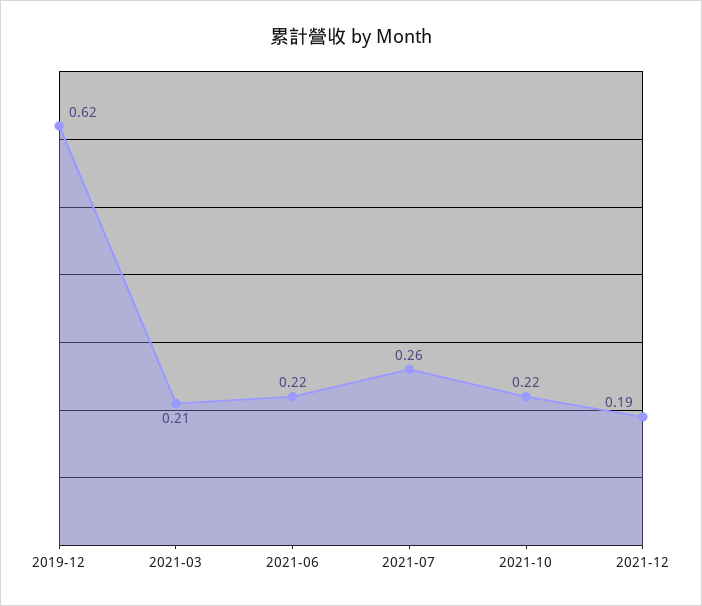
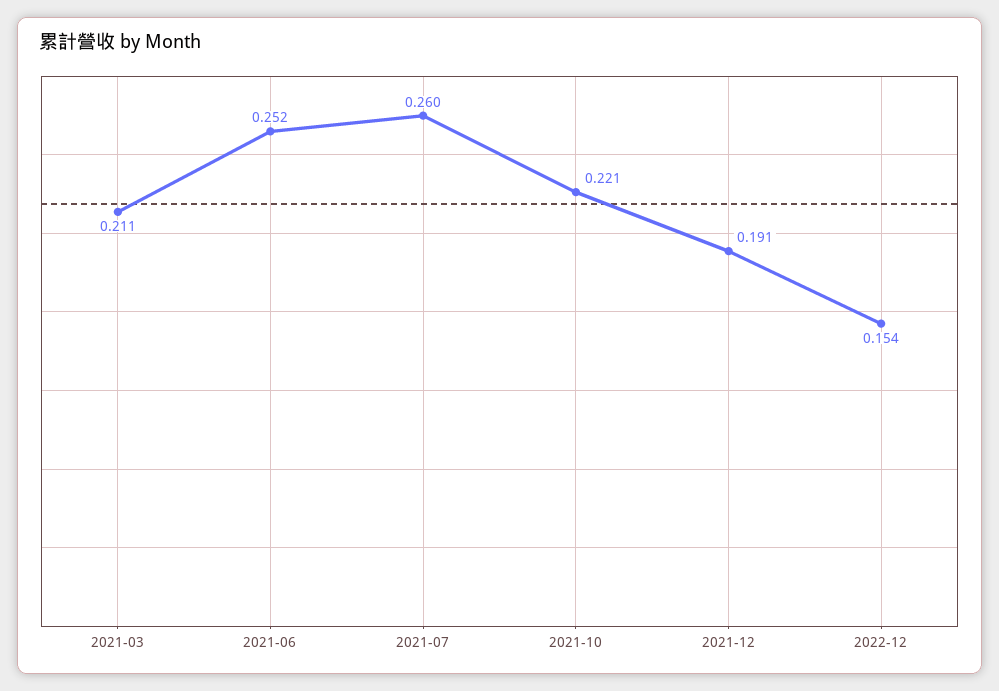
2019-12: 0.62 -> none
2021-06: 0.22 -> 0.252
2022-12: none -> 0.154

